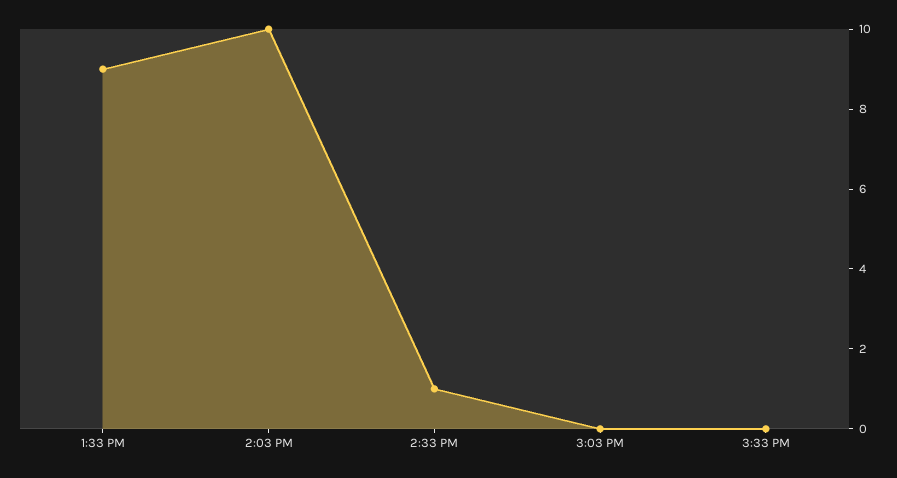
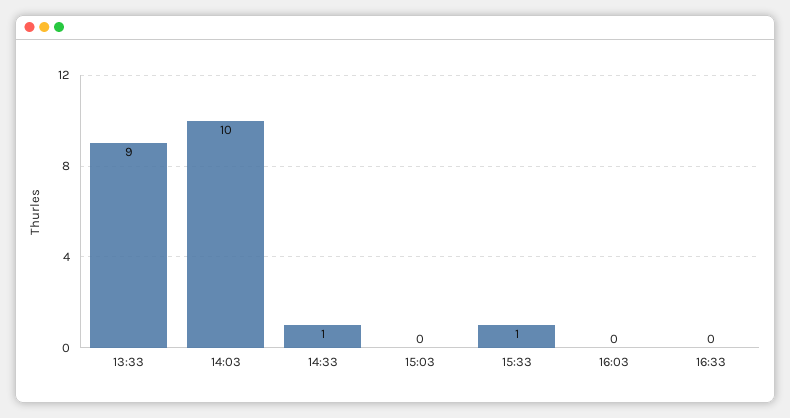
3:33 PM: 0 -> 1
16:03: none -> 0
16:33: none -> 0

